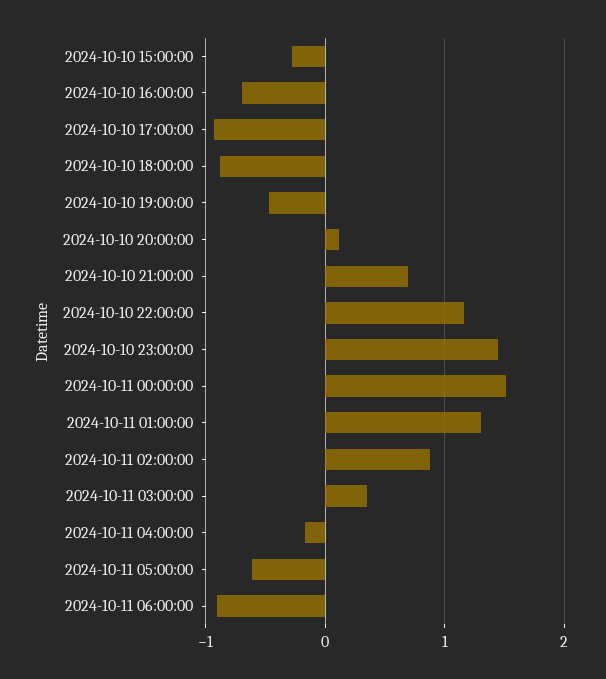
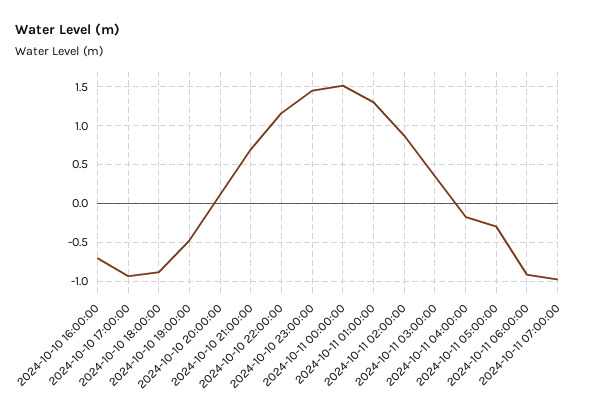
2024-10-10 15:00:00: -0.3 -> none
2024-10-11 05:00:00: -0.6 -> -0.3
2024-10-11 07:00:00: none -> -1

